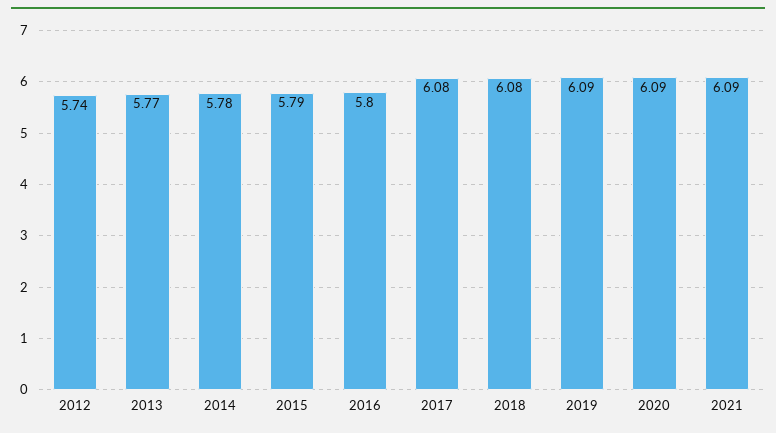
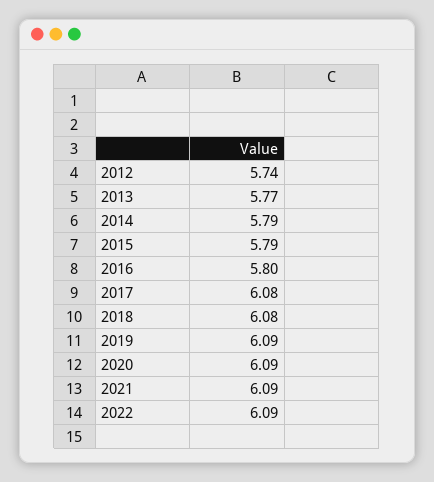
2014: 5.78 -> 5.79
2022: none -> 6.09

